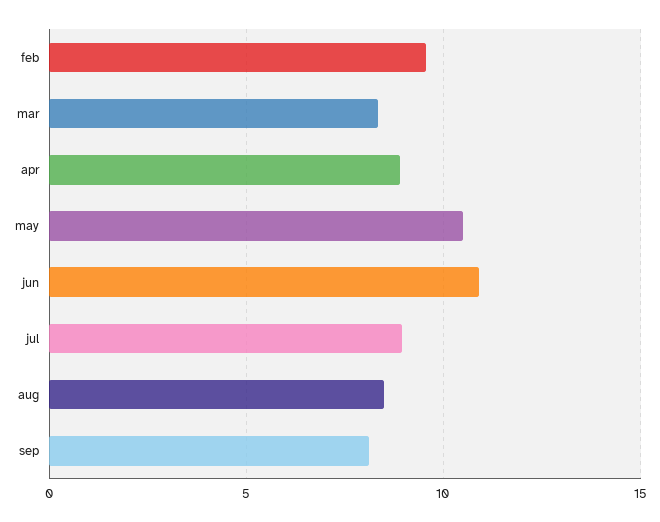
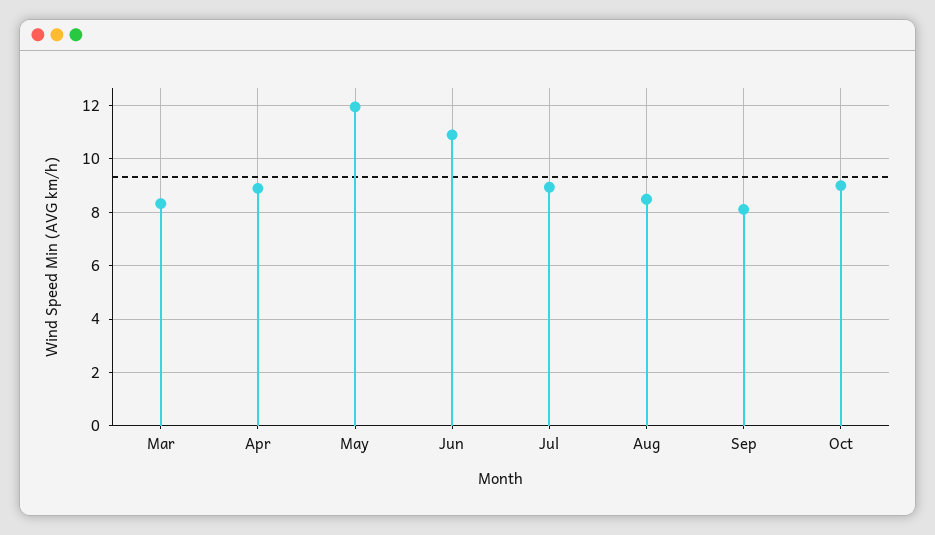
feb: 9.5 -> none
may: 10.5 -> 12
Oct: none -> 9

